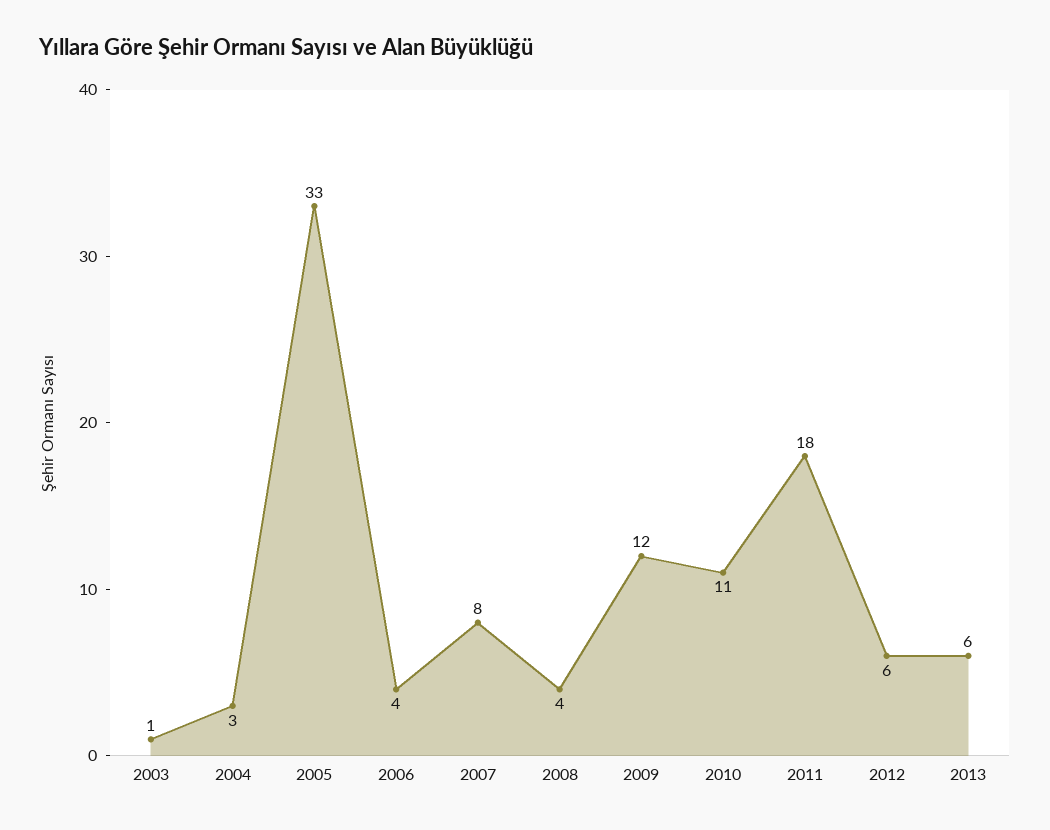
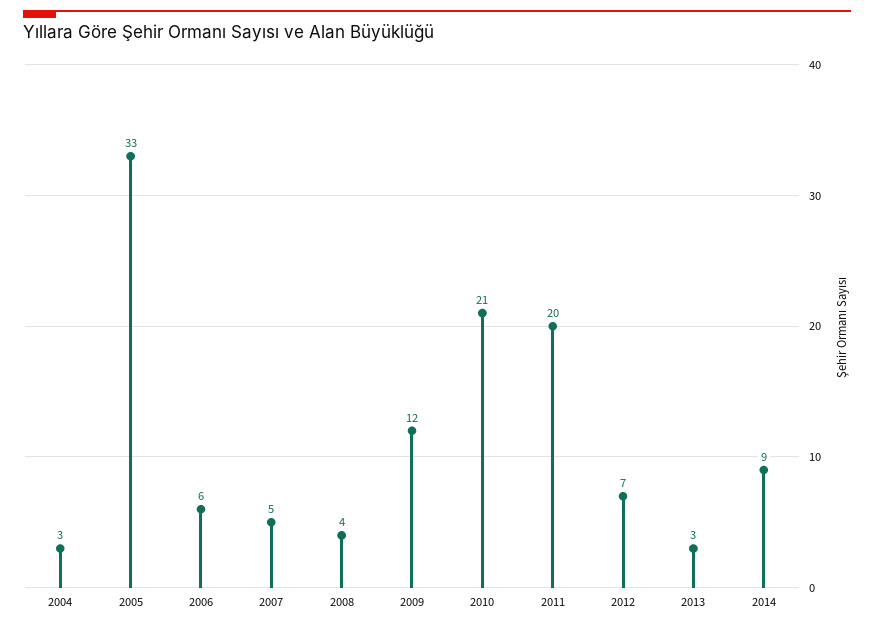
2003: 1 -> none
2006: 4 -> 6
2007: 8 -> 5
2010: 11 -> 21
2011: 18 -> 20
2012: 6 -> 7
2013: 6 -> 3
2014: none -> 9

